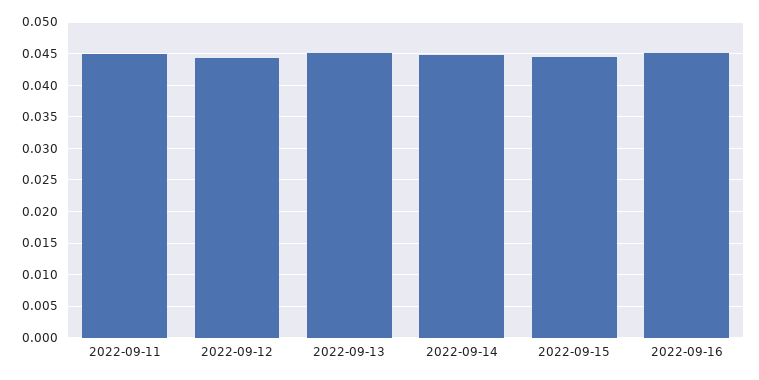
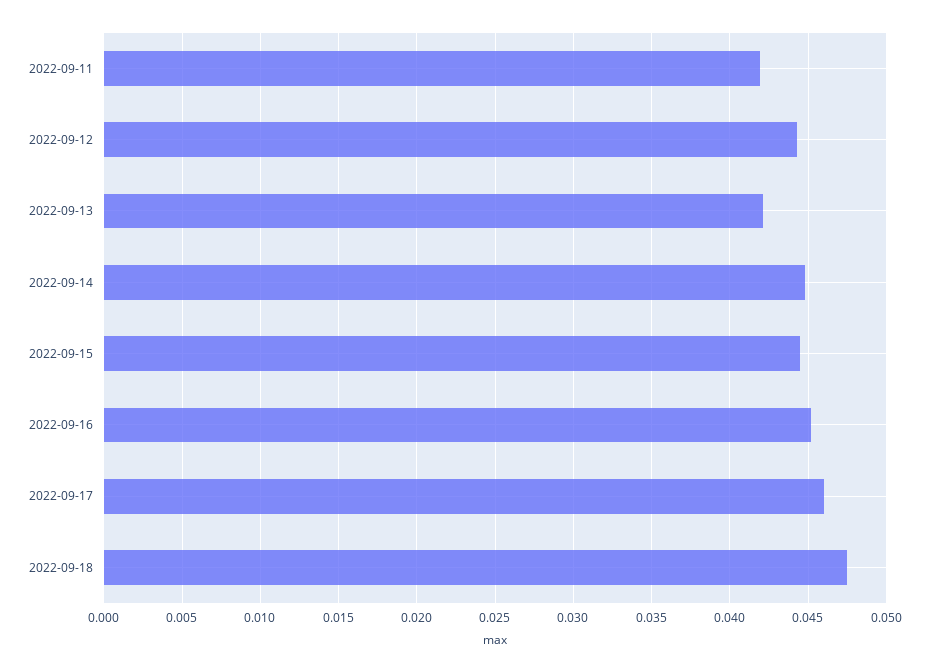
2022-09-11: 0.045 -> 0.042
2022-09-13: 0.045 -> 0.042
2022-09-17: none -> 0.046
2022-09-18: none -> 0.0475

